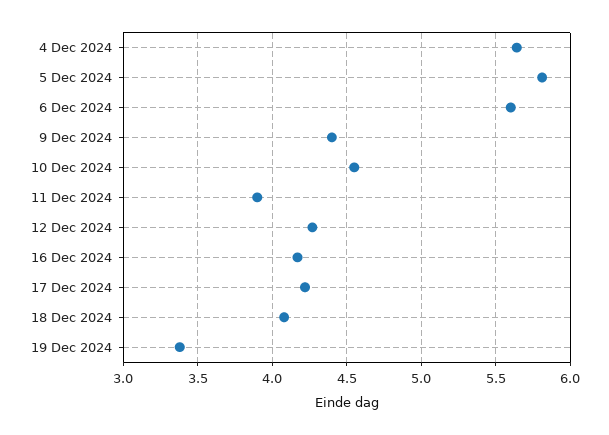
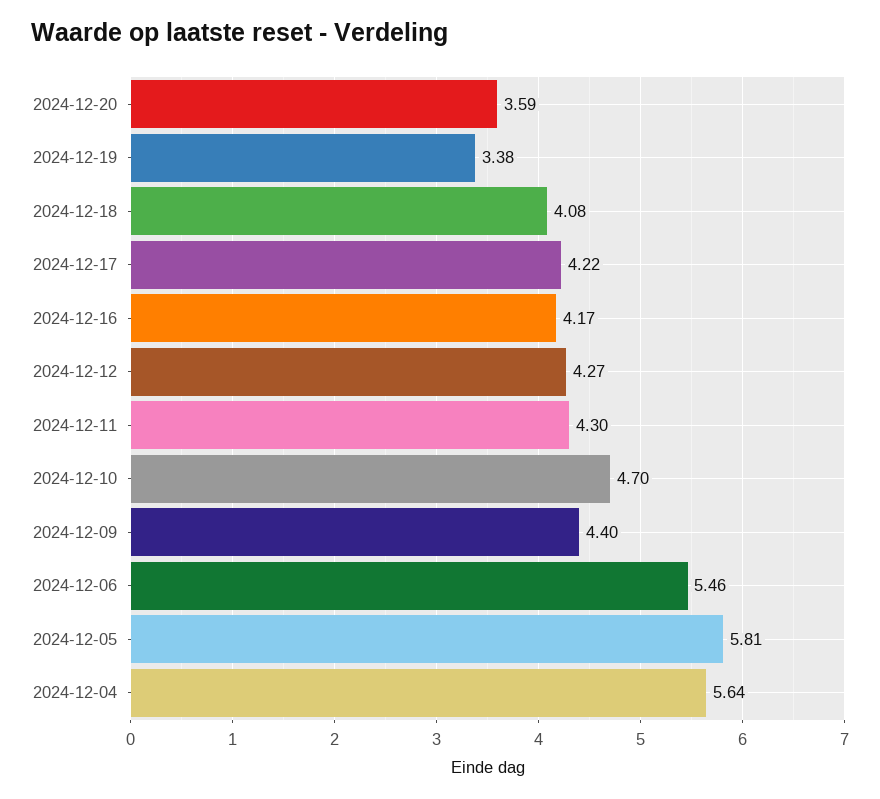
6 Dec 2024: 5.6 -> 5.46
10 Dec 2024: 4.55 -> 4.7
11 Dec 2024: 3.9 -> 4.3
2024-12-20: none -> 3.59

